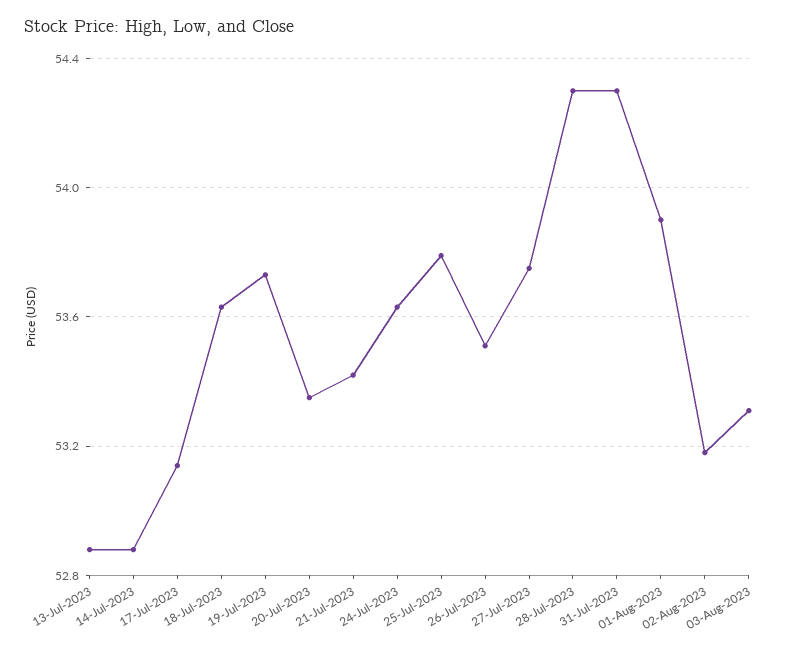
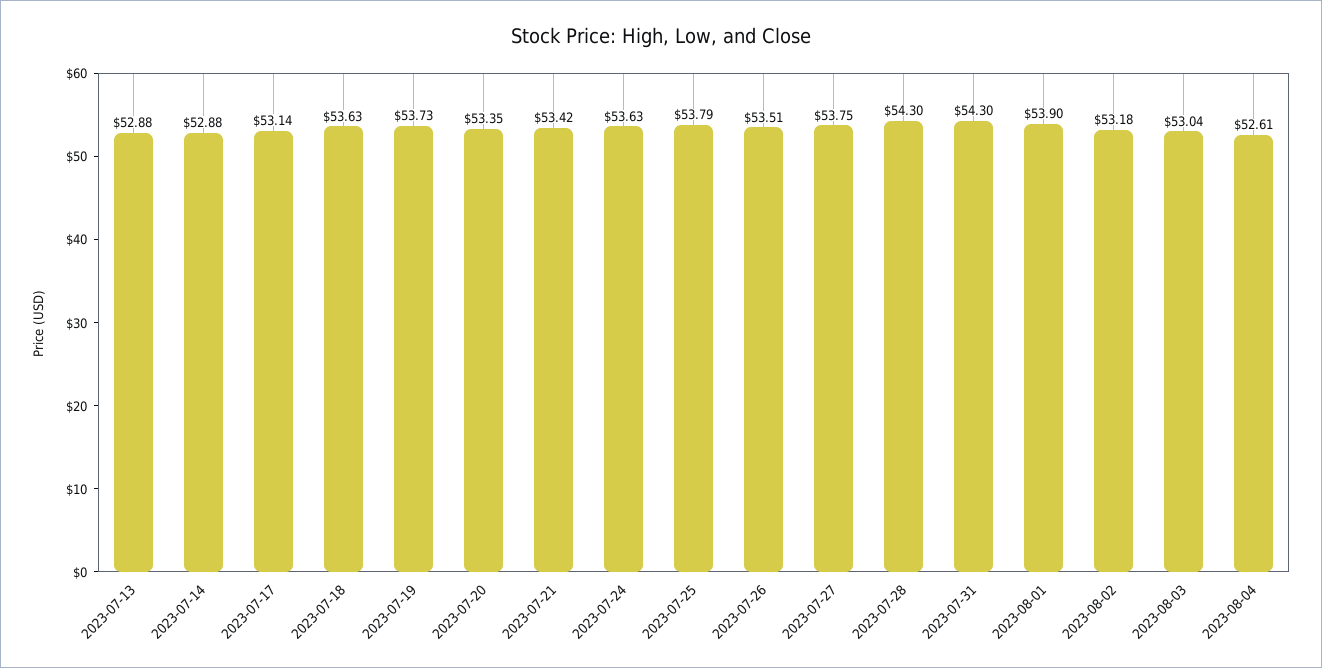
03-Aug-2023: 53.3 -> 53.04
2023-08-04: none -> 52.61

